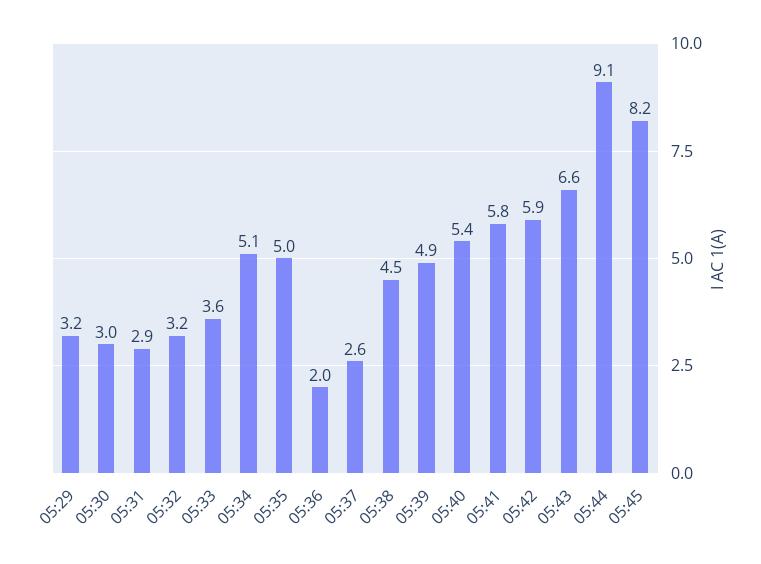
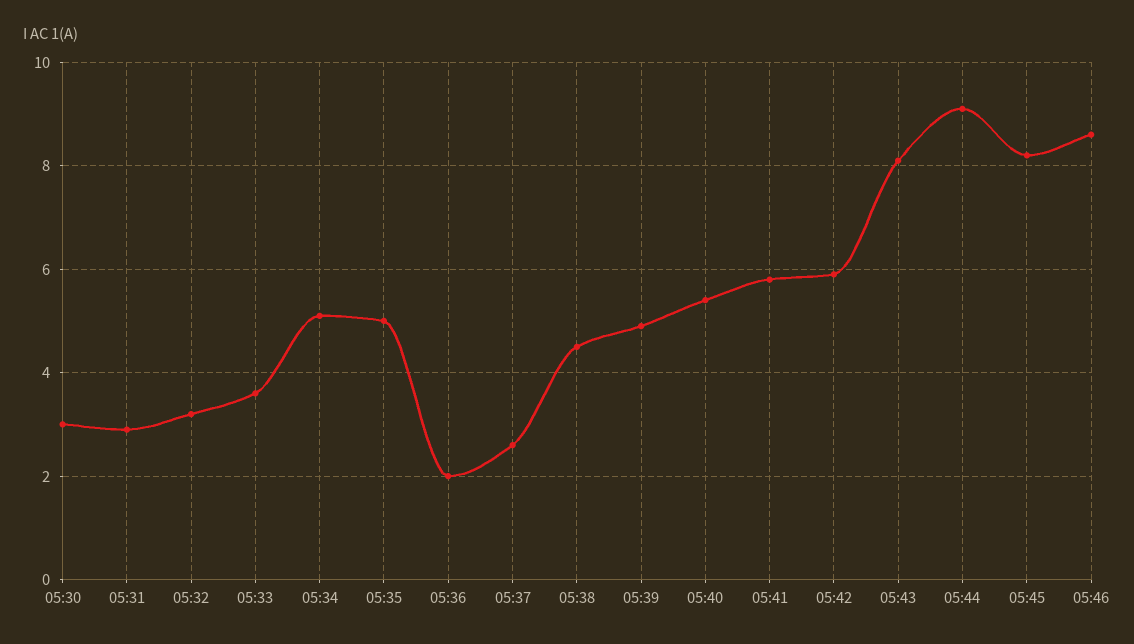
05:29: 3.2 -> none
05:43: 6.6 -> 8
05:46: none -> 8.5

